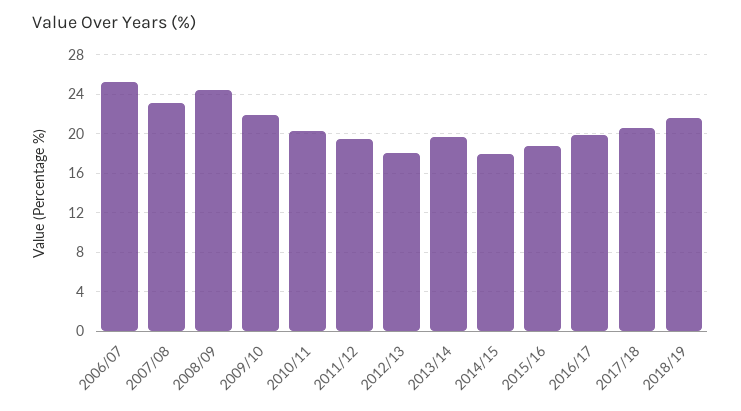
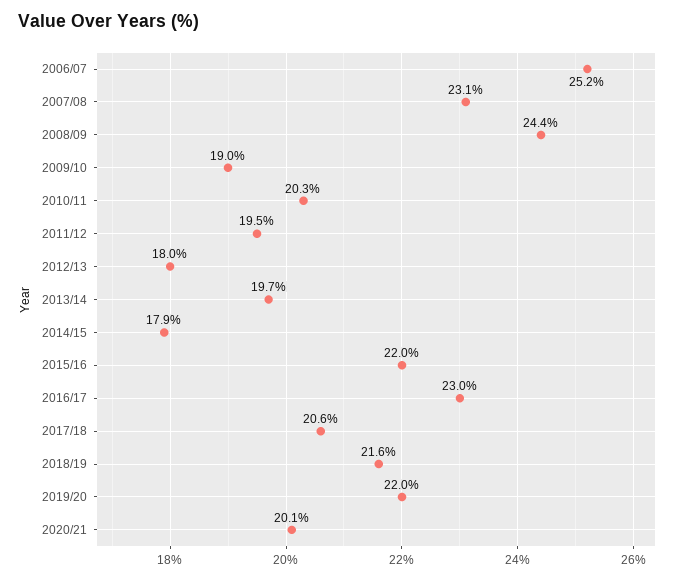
2009/10: 22 -> 19
2015/16: 19 -> 22
2016/17: 20 -> 23
2019/20: none -> 22
2020/21: none -> 20.1

